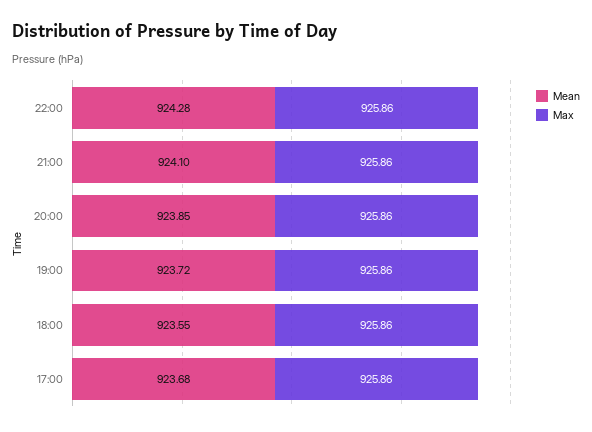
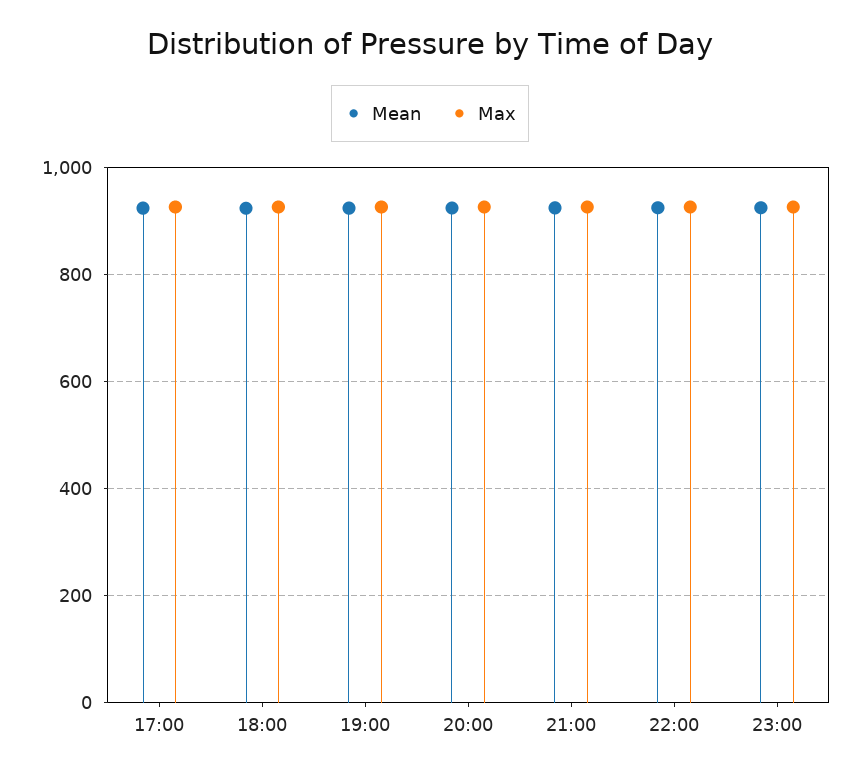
Mean, 23:00: none -> 920
Max, 23:00: none -> 920

